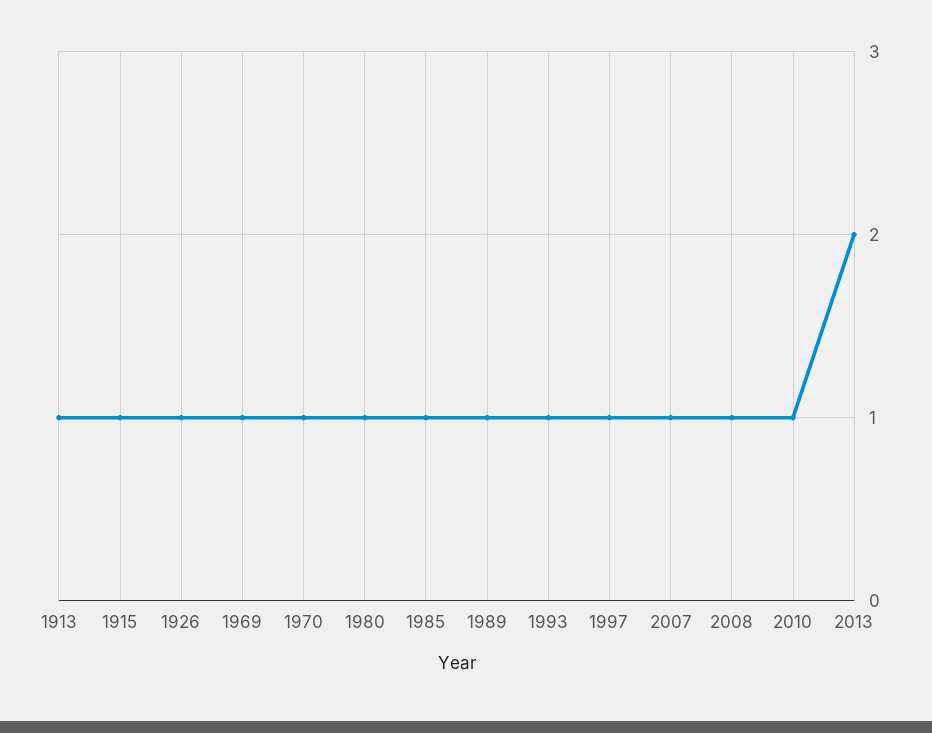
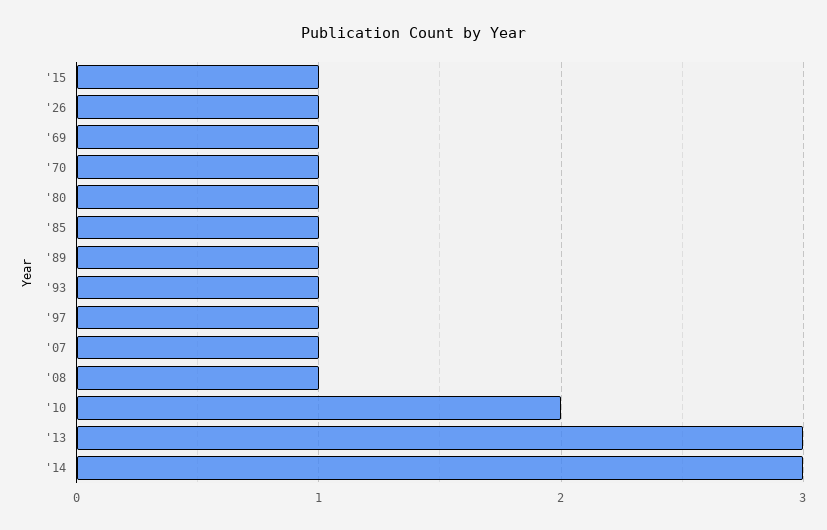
1913: 1 -> none
2010: 1 -> 2
2013: 2 -> 3
'14: none -> 3

